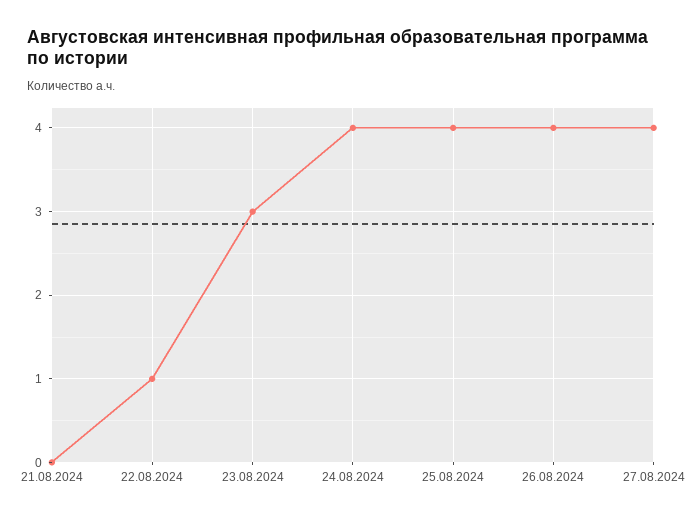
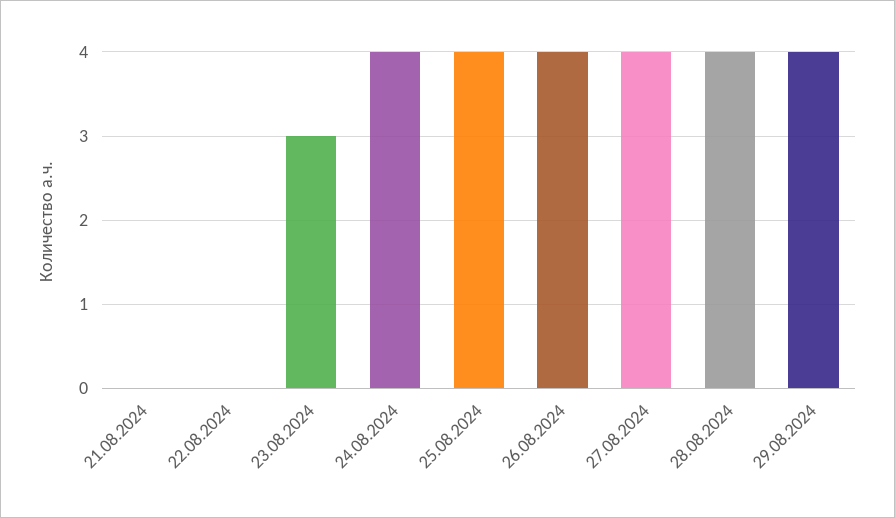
22.08.2024: 1 -> 0
28.08.2024: none -> 4
29.08.2024: none -> 4

